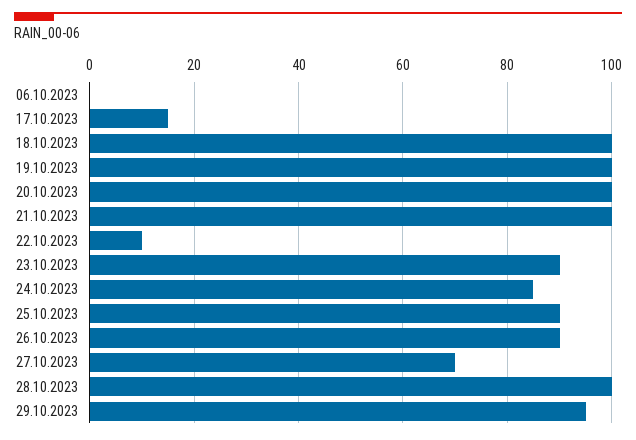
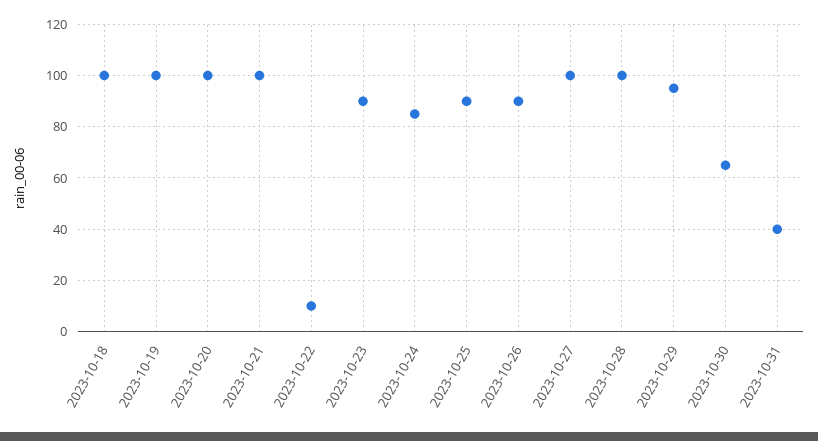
06.10.2023: 0 -> none
17.10.2023: 15 -> none
27.10.2023: 70 -> 100
2023-10-30: none -> 65
2023-10-31: none -> 40

